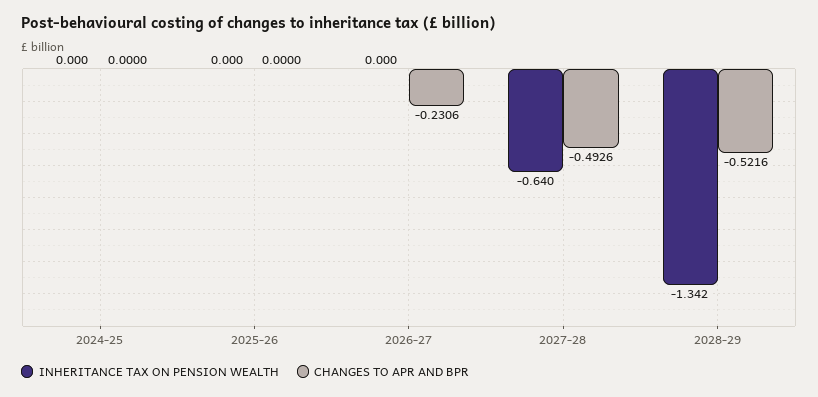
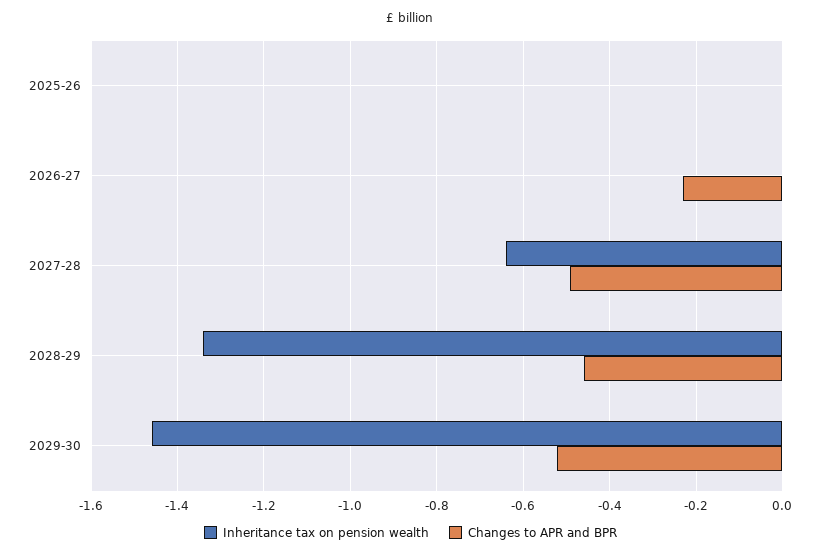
INHERITANCE TAX ON PENSION WEALTH, 2024-25: 0 -> none
CHANGES TO APR AND BPR, 2024-25: 0 -> none
CHANGES TO APR AND BPR, 2028-29: -0.5216 -> -0.46
INHERITANCE TAX ON PENSION WEALTH, 2029-30: none -> -1.46
CHANGES TO APR AND BPR, 2029-30: none -> -0.52

